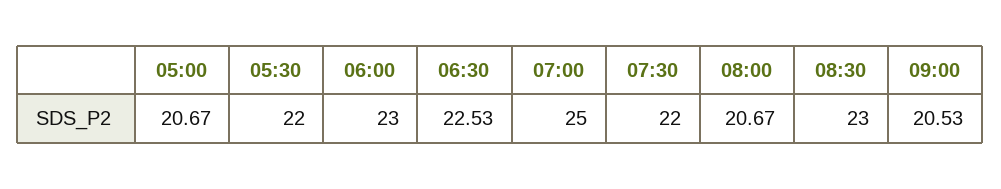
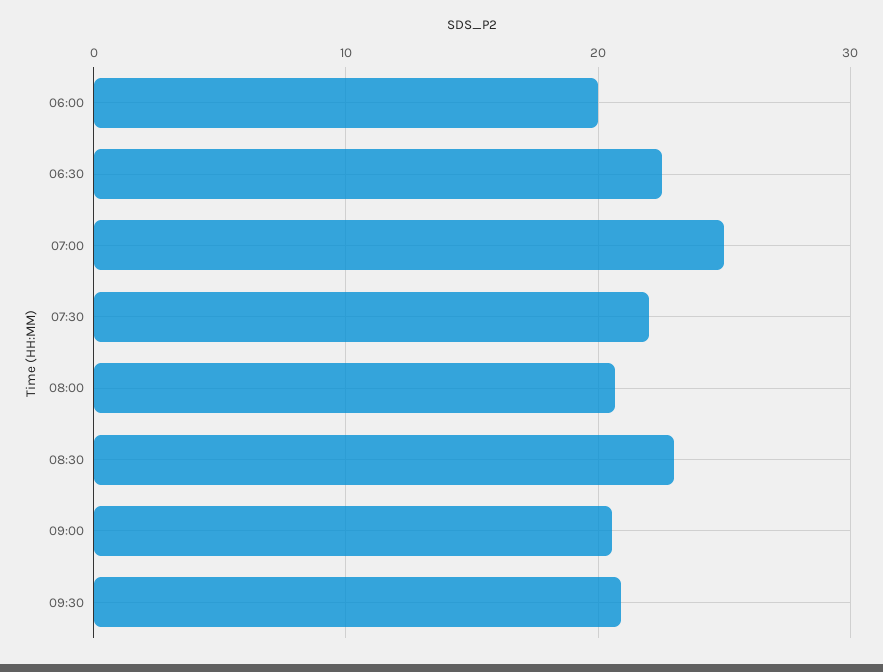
05:00: 20.67 -> none
05:30: 22 -> none
06:00: 23 -> 20
09:30: none -> 21

